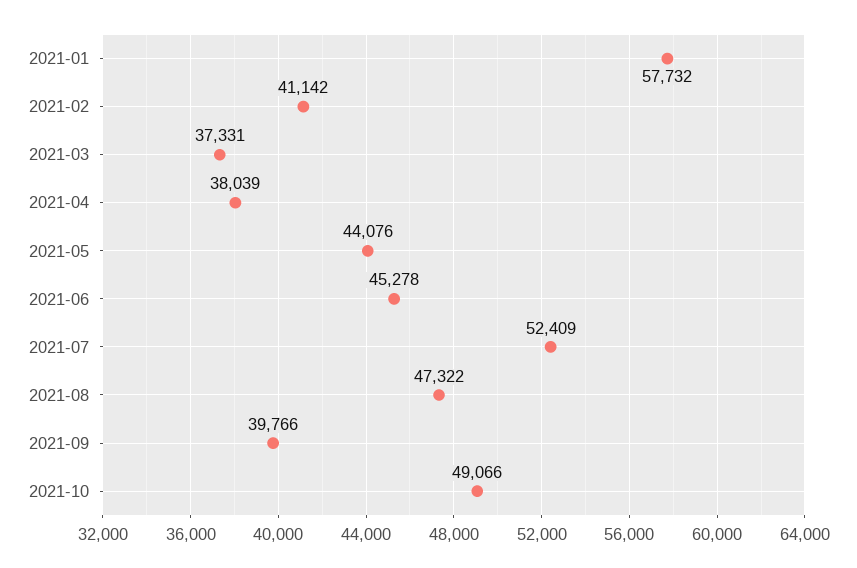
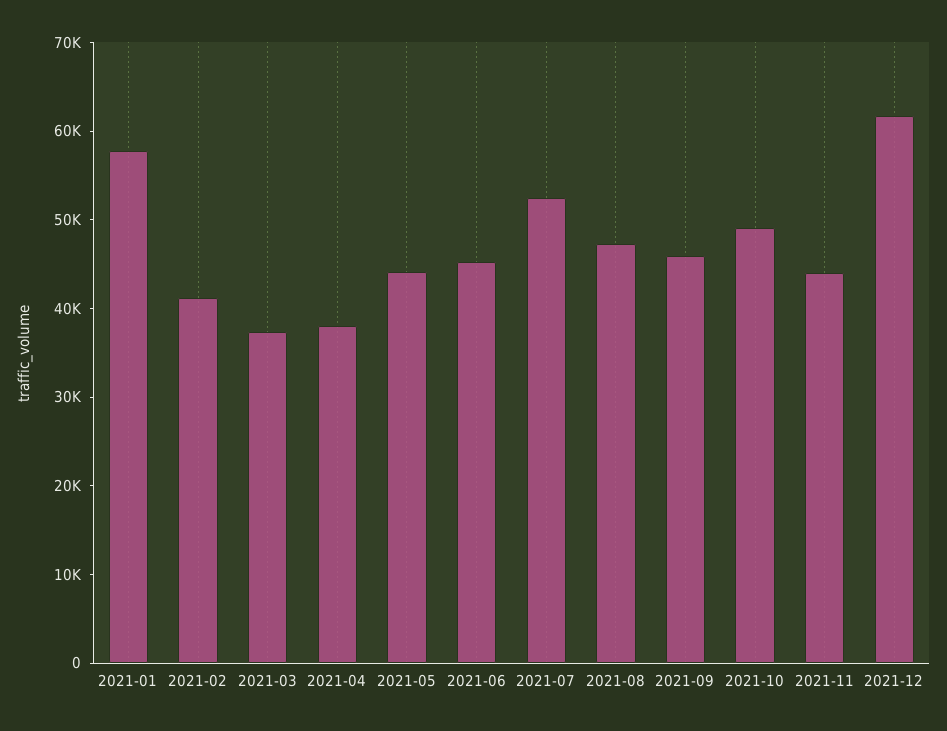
2021-09: 39766 -> 46000
2021-11: none -> 44000
2021-12: none -> 62000

